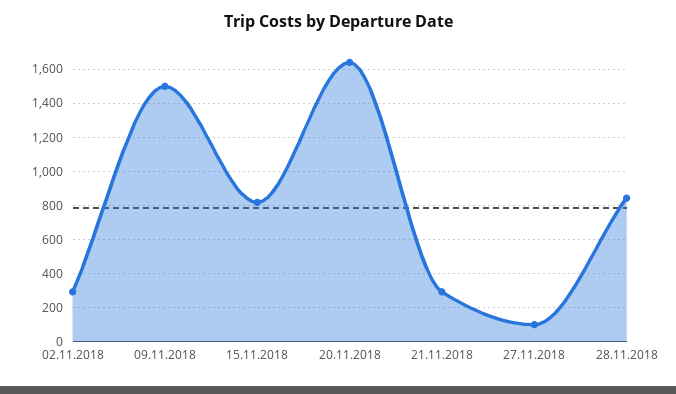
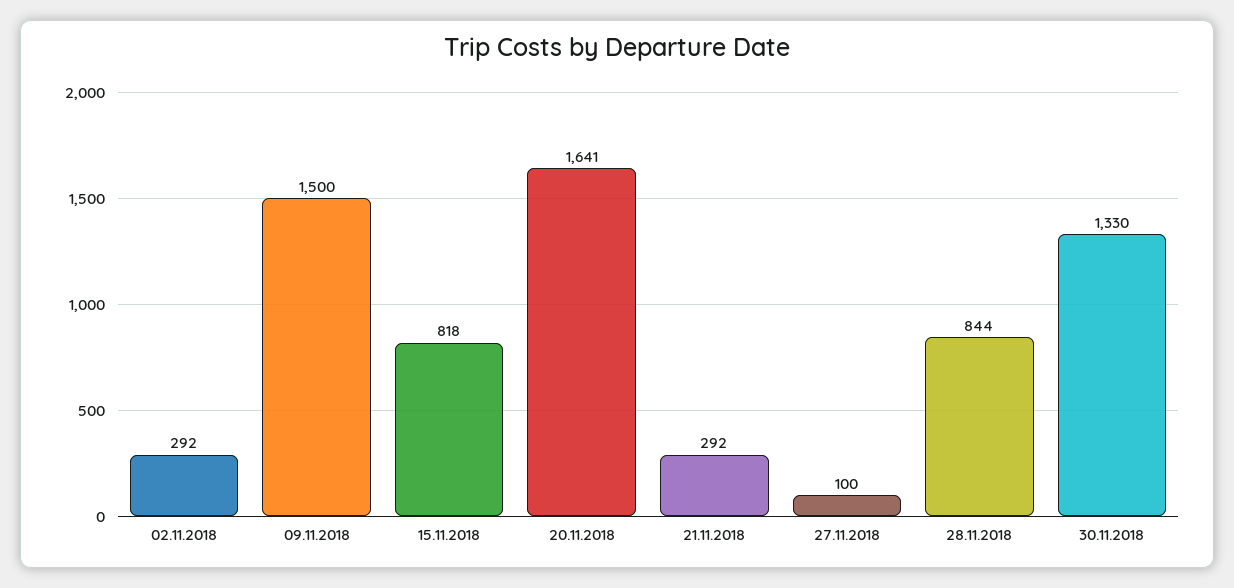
30.11.2018: none -> 1330

